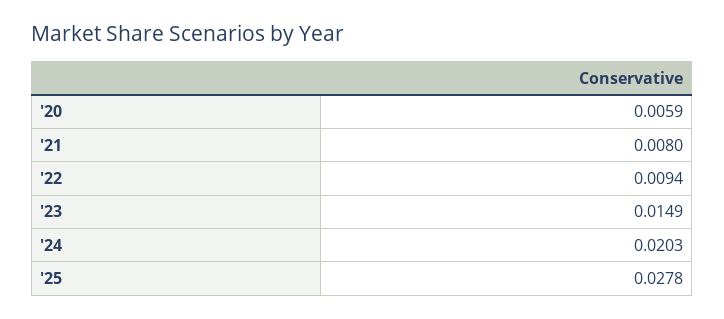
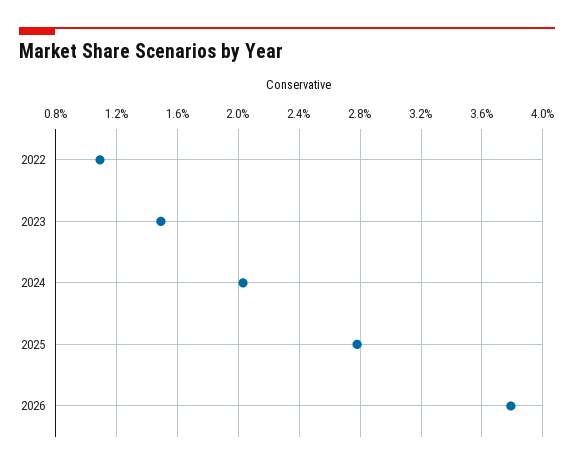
'20: 0.0059 -> none
'21: 0.008 -> none
'22: 0.0094 -> 0.011
2026: none -> 0.038

